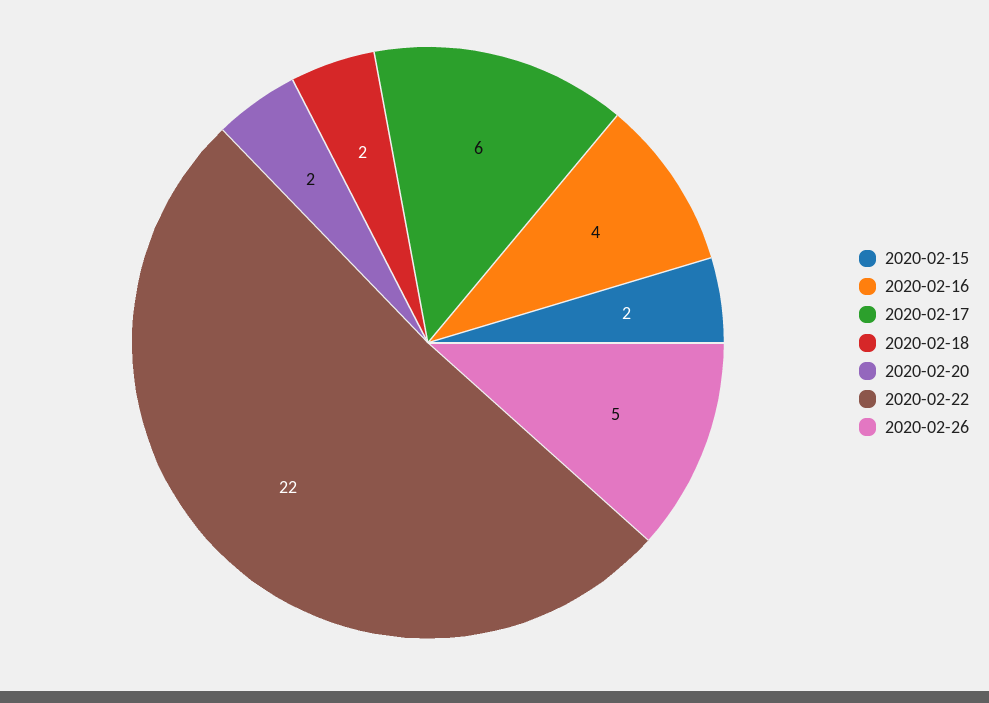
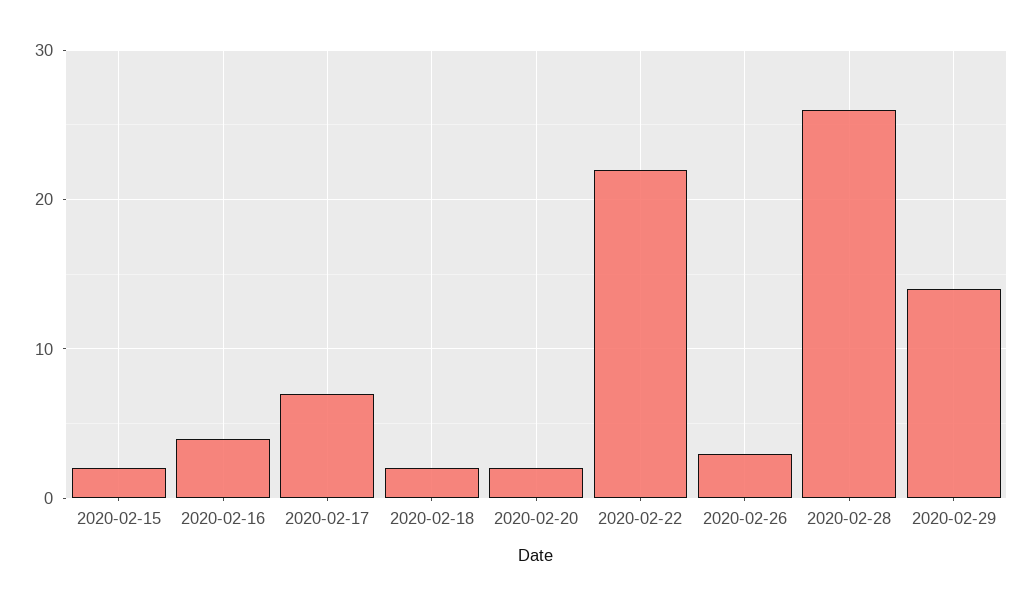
2020-02-17: 6 -> 7
2020-02-26: 5 -> 3
2020-02-28: none -> 26
2020-02-29: none -> 14

